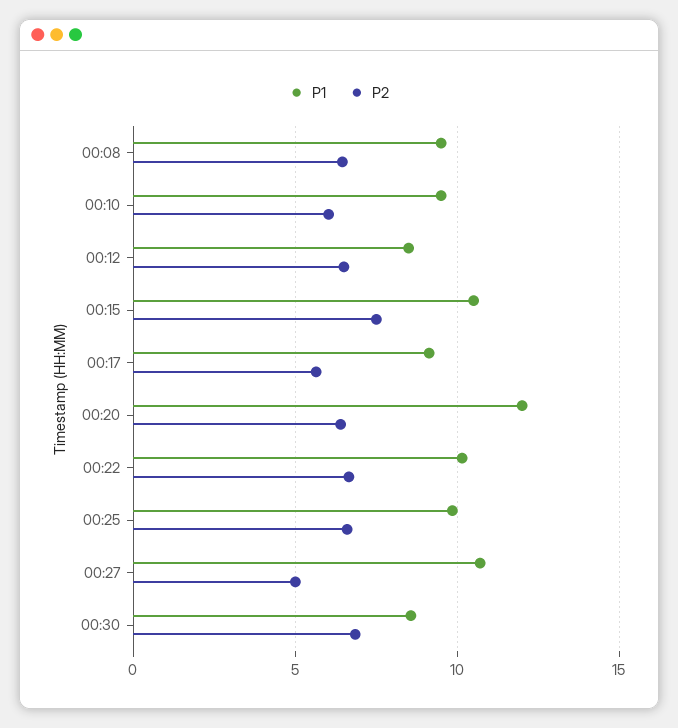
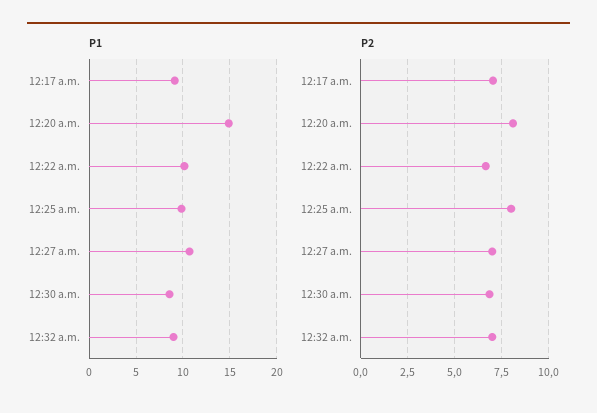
P1, 00:08: 9.5 -> none
P2, 00:08: 6.5 -> none
P1, 00:10: 9.5 -> none
P2, 00:10: 6 -> none
P1, 00:12: 8.5 -> none
P2, 00:12: 6.5 -> none
P1, 00:15: 10.5 -> none
P2, 00:15: 7.5 -> none
P2, 00:17: 5.5 -> 7
P1, 00:20: 12 -> 15
P2, 00:20: 6.5 -> 8
P2, 00:25: 6.5 -> 8
P2, 00:27: 5 -> 7
P1, 12:32 a.m.: none -> 9
P2, 12:32 a.m.: none -> 7

